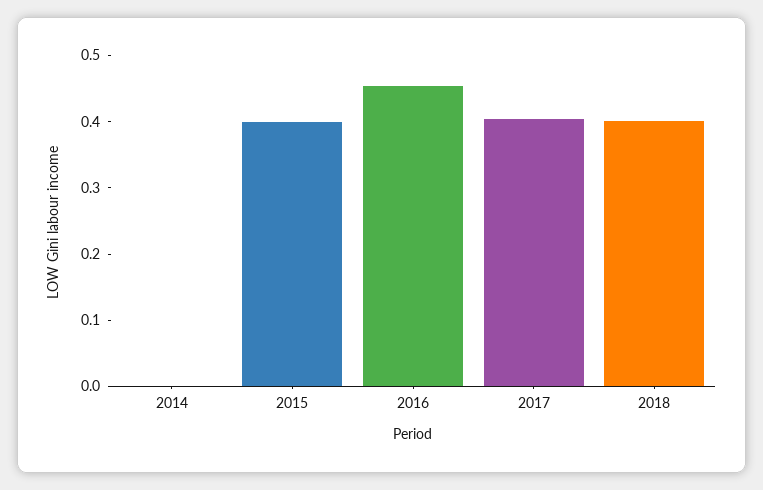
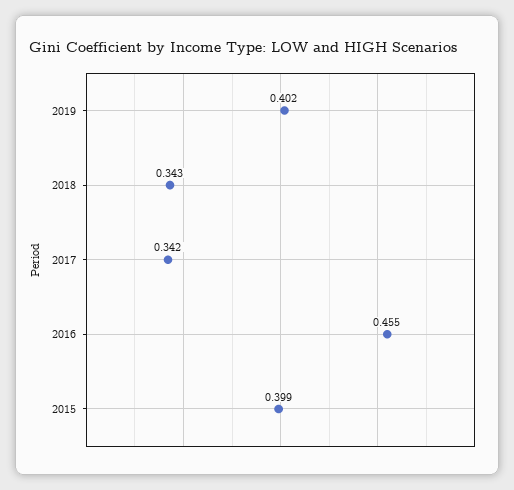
2014: 0 -> none
2017: 0.4 -> 0.342
2018: 0.4 -> 0.343
2019: none -> 0.402

